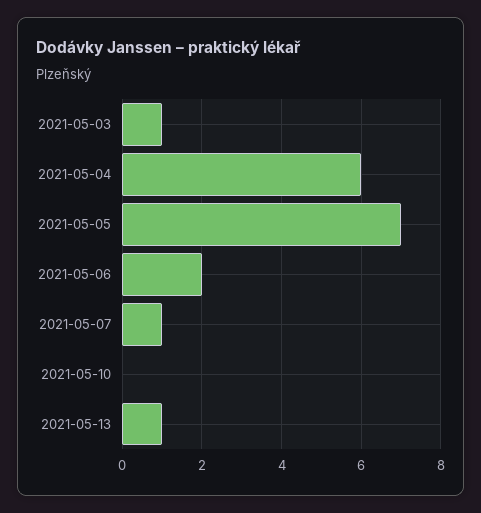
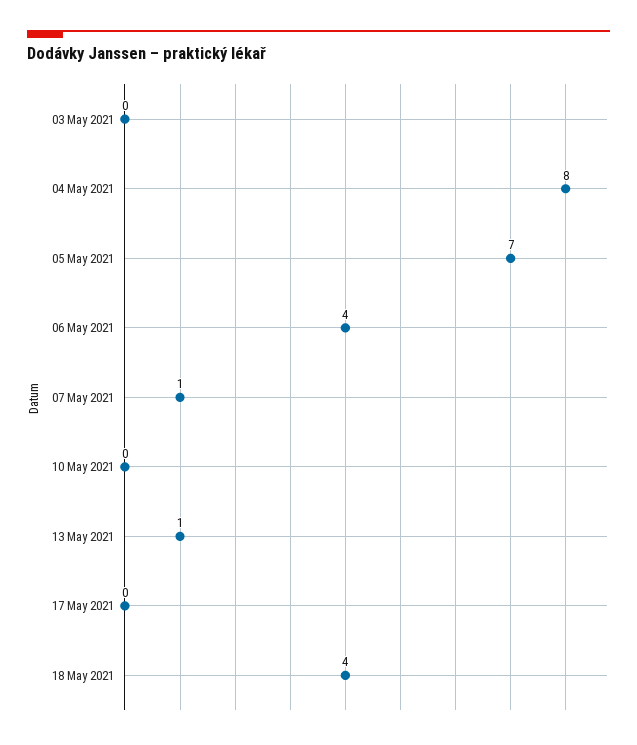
2021-05-03: 1 -> 0
2021-05-04: 6 -> 8
2021-05-06: 2 -> 4
17 May 2021: none -> 0
18 May 2021: none -> 4

